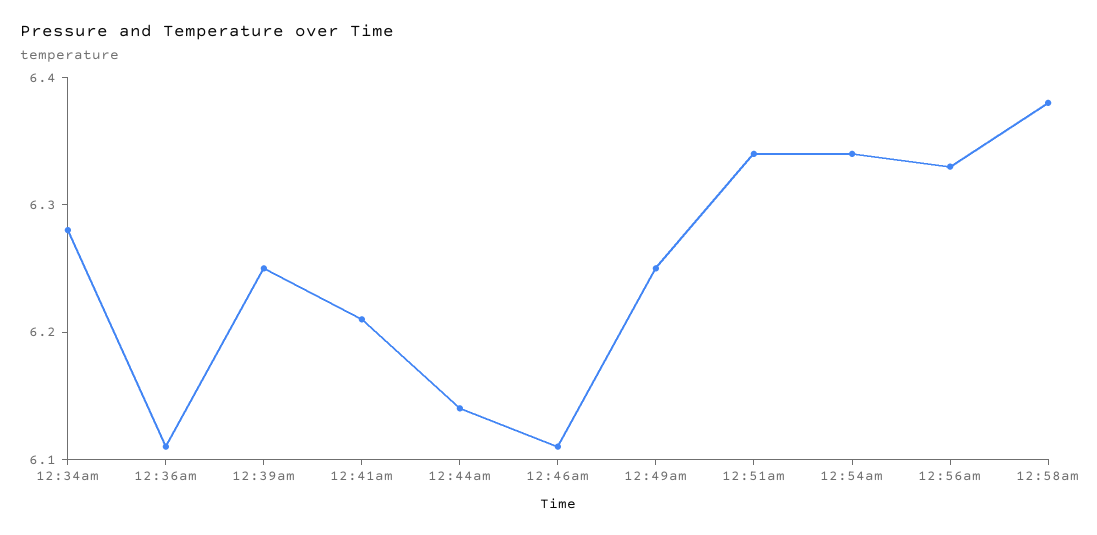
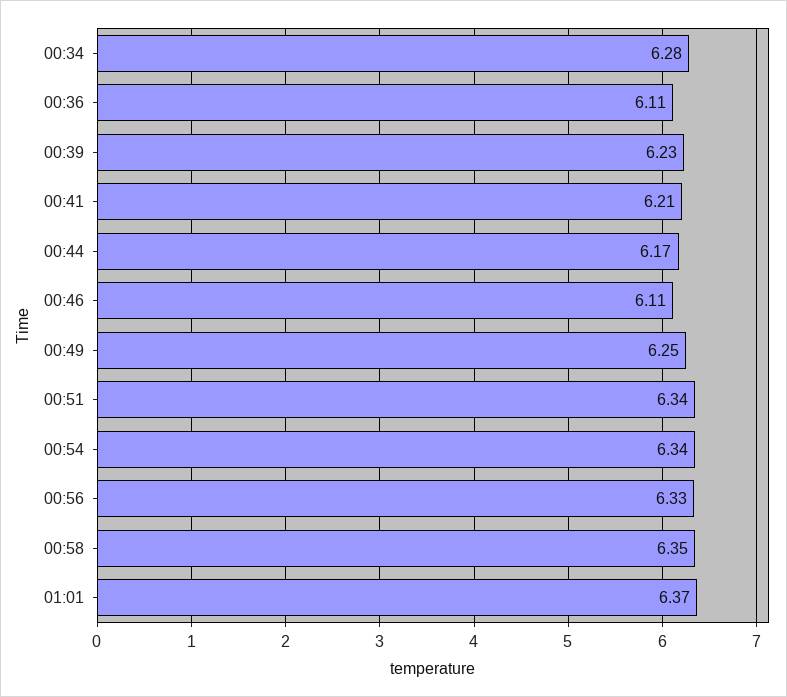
12:39am: 6.25 -> 6.23
12:44am: 6.14 -> 6.17
12:58am: 6.38 -> 6.35
01:01: none -> 6.37

